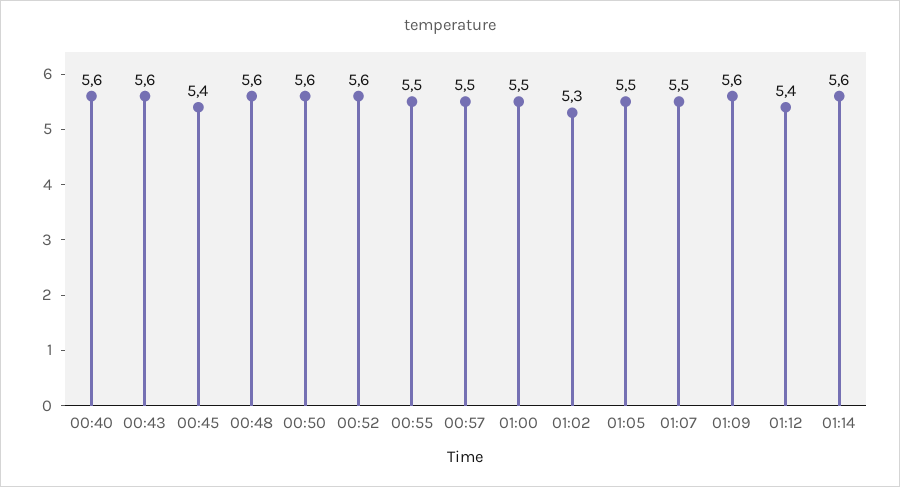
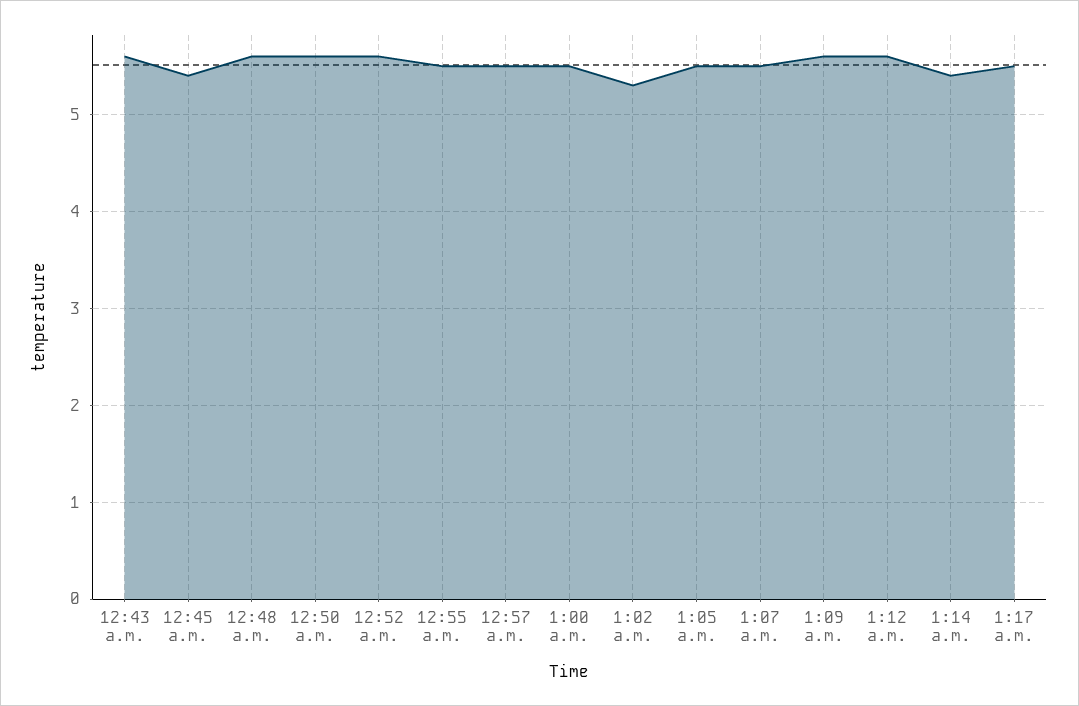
00:40: 5.6 -> none
01:12: 5.4 -> 5.6
01:14: 5.6 -> 5.4
1:17 a.m.: none -> 5.5

